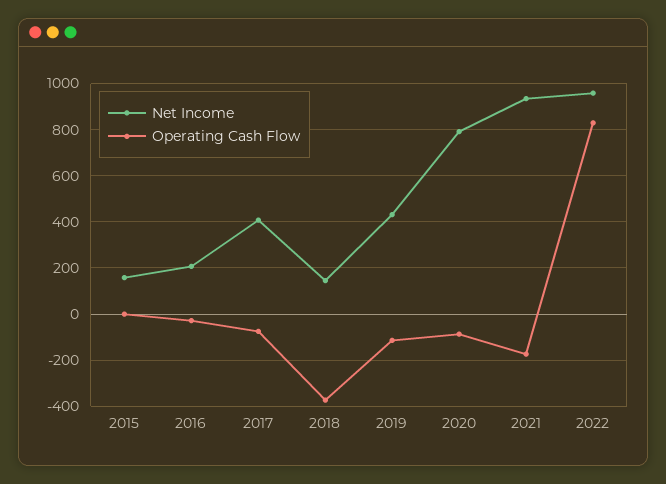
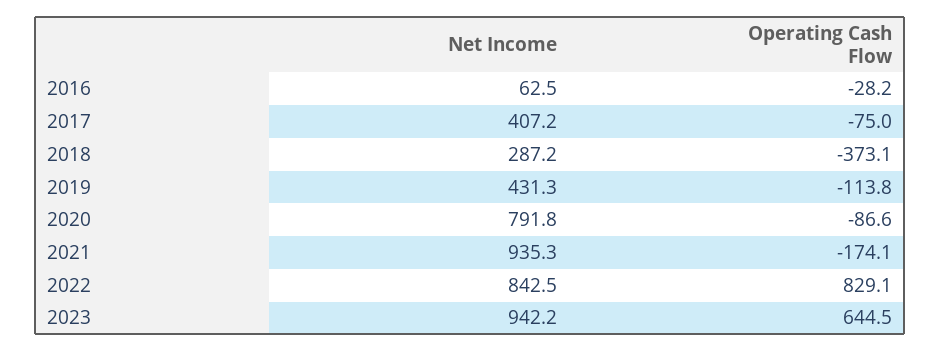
Net Income, 2015: 150 -> none
Operating Cash Flow, 2015: 0 -> none
Net Income, 2016: 200 -> 62.5
Net Income, 2018: 150 -> 287.2
Net Income, 2022: 950 -> 842.5
Net Income, 2023: none -> 942.2
Operating Cash Flow, 2023: none -> 644.5

